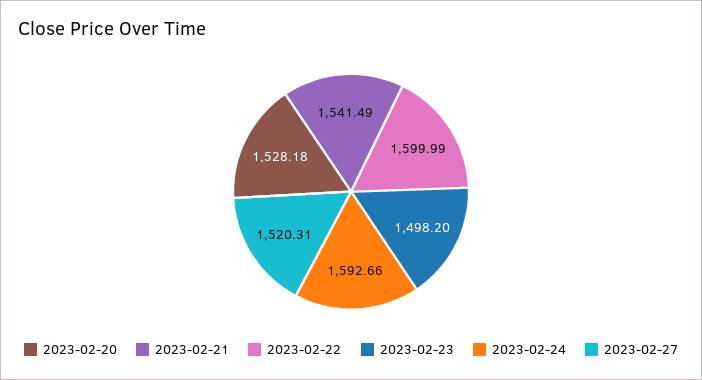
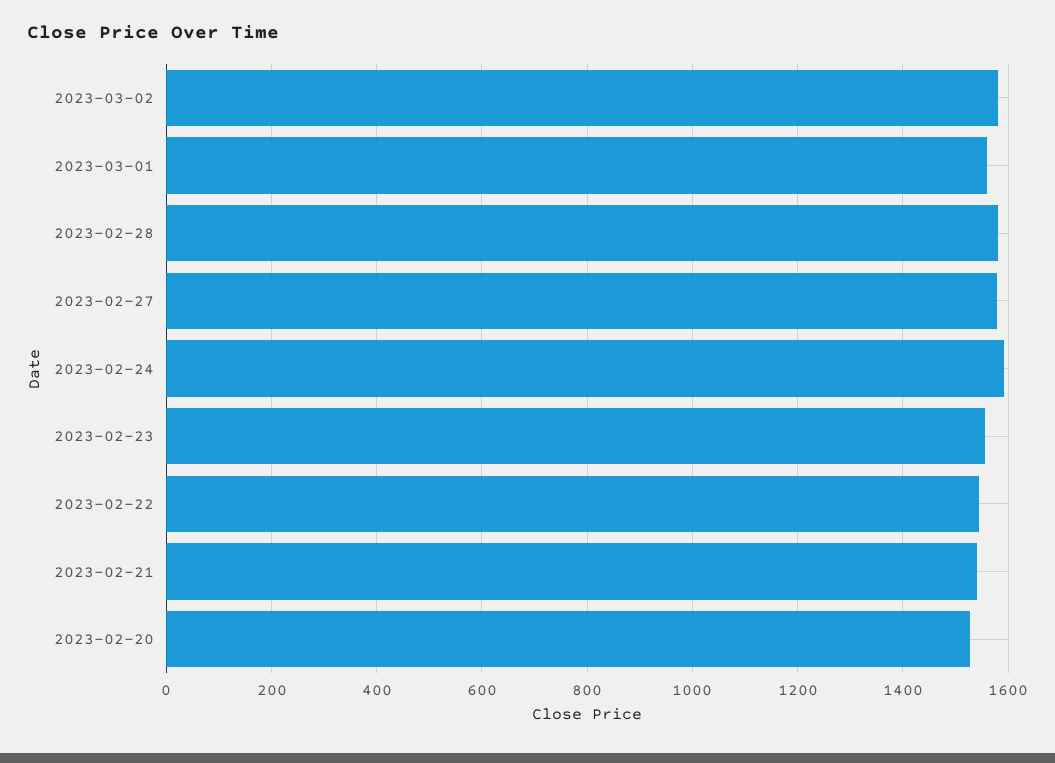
2023-02-22: 1599.99 -> 1540
2023-02-23: 1498.2 -> 1560
2023-02-27: 1520.31 -> 1580
2023-03-02: none -> 1580
2023-03-01: none -> 1560
2023-02-28: none -> 1580

